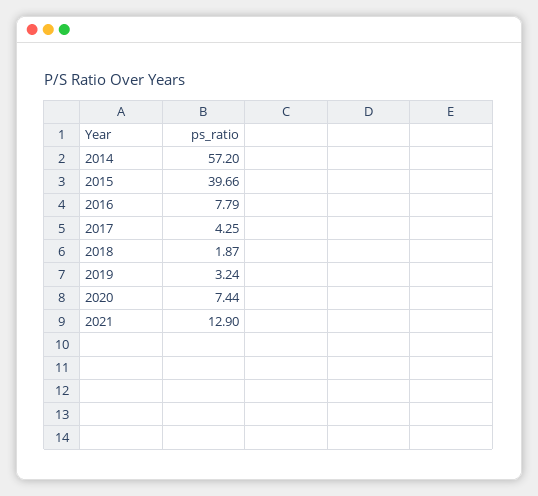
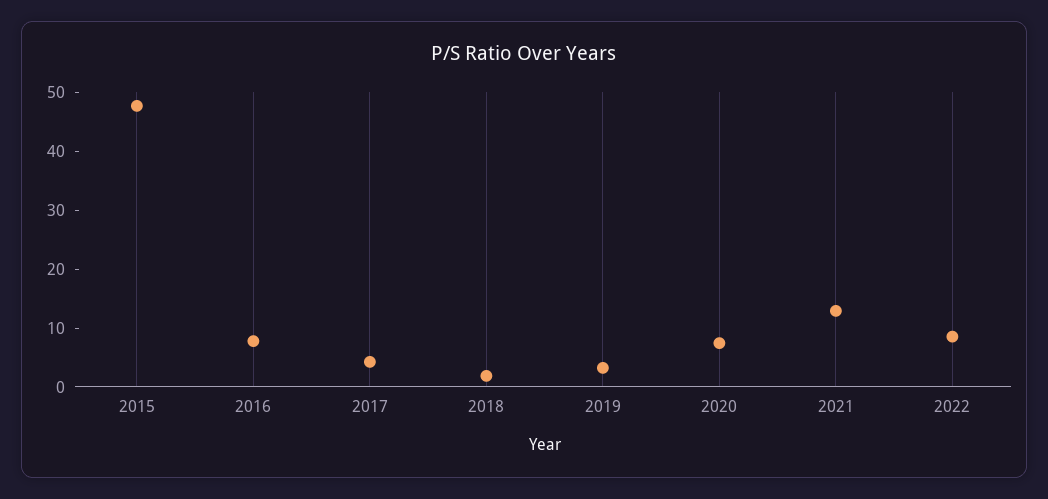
2014: 57.2 -> none
2015: 39.66 -> 48
2022: none -> 8

